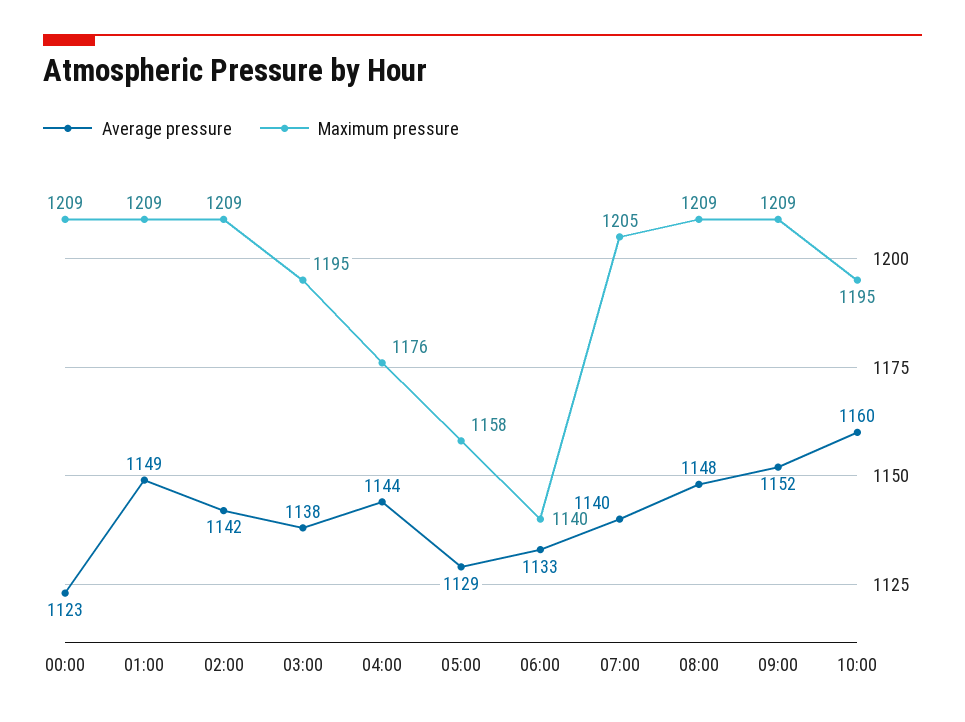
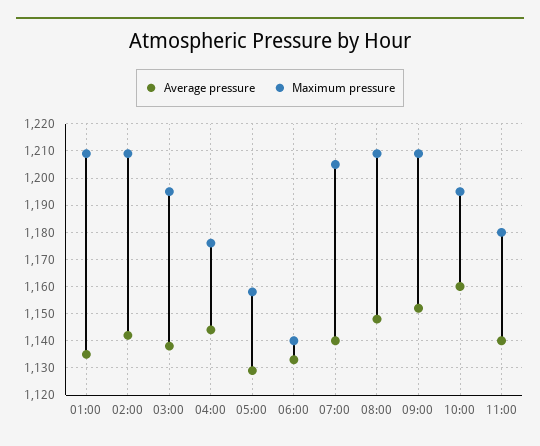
Average pressure, 00:00: 1123 -> none
Maximum pressure, 00:00: 1209 -> none
Average pressure, 01:00: 1149 -> 1135
Average pressure, 11:00: none -> 1140
Maximum pressure, 11:00: none -> 1180

